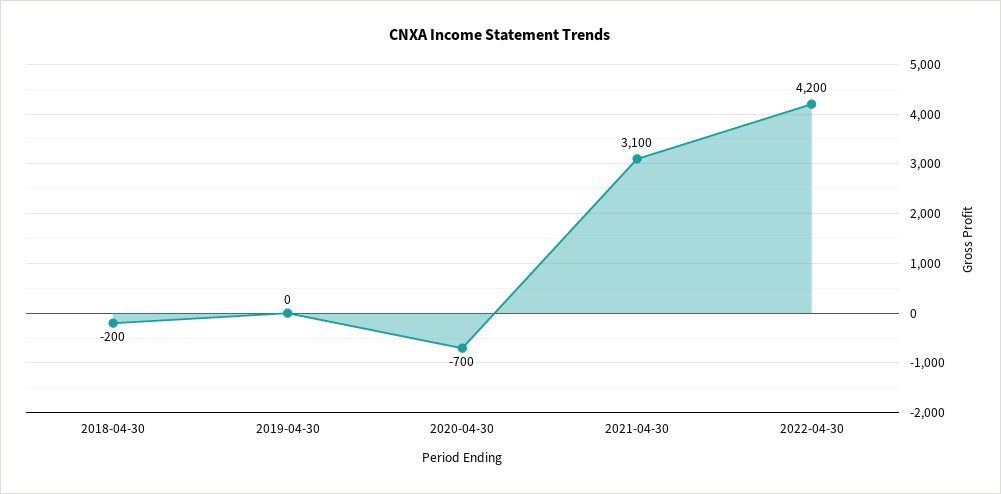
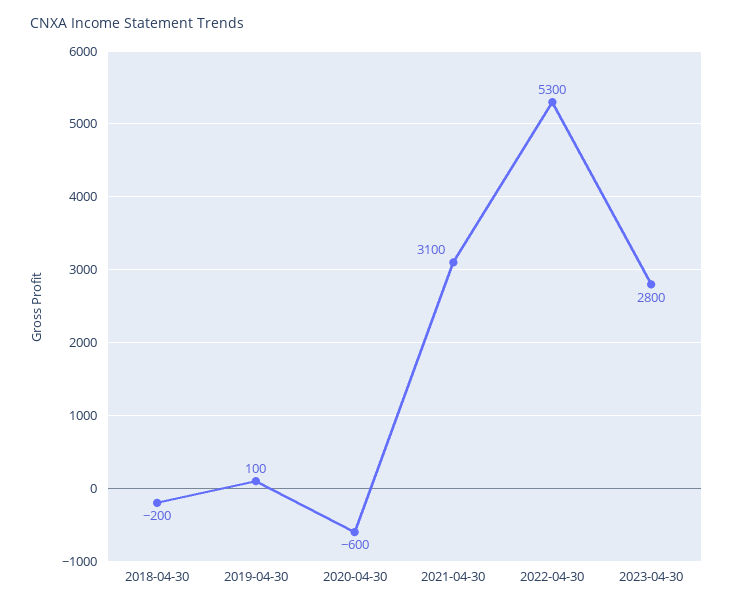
2019-04-30: 0 -> 100
2020-04-30: -700 -> -600
2022-04-30: 4200 -> 5300
2023-04-30: none -> 2800

